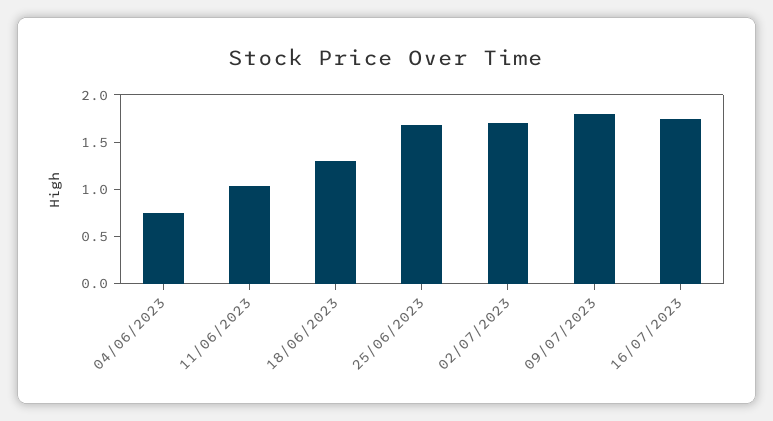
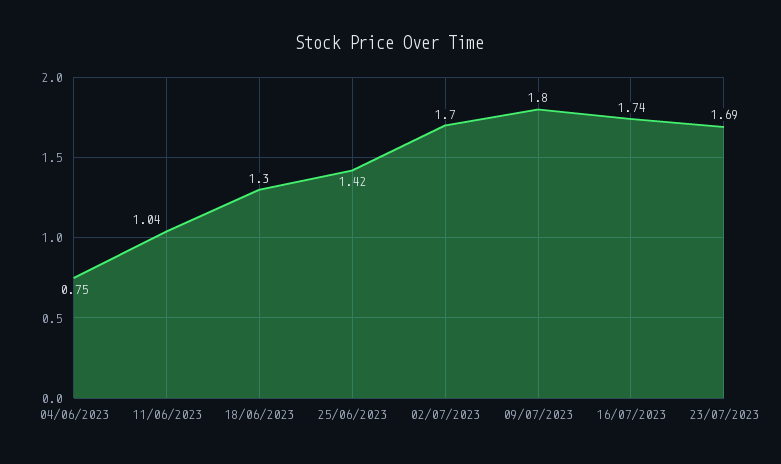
25/06/2023: 1.7 -> 1.42
23/07/2023: none -> 1.69

